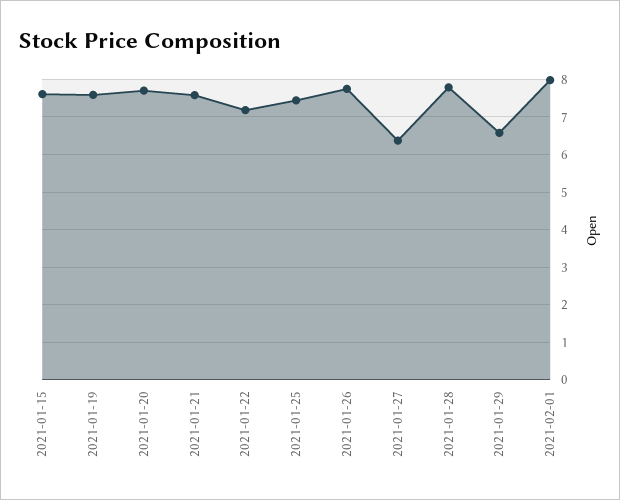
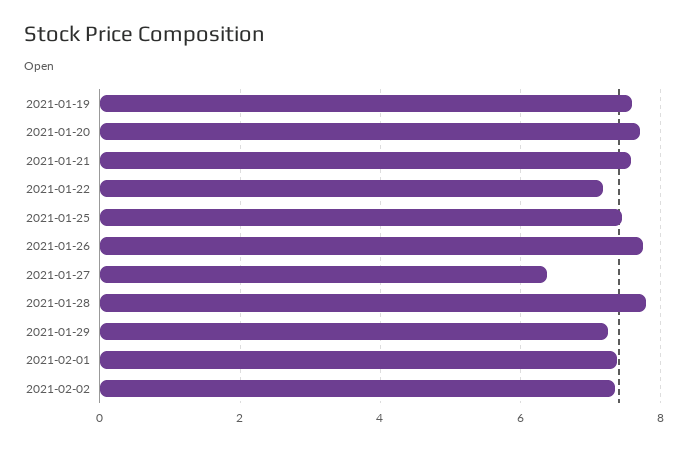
2021-01-15: 7.6 -> none
2021-01-29: 6.6 -> 7.2
2021-02-01: 8 -> 7.4
2021-02-02: none -> 7.4

